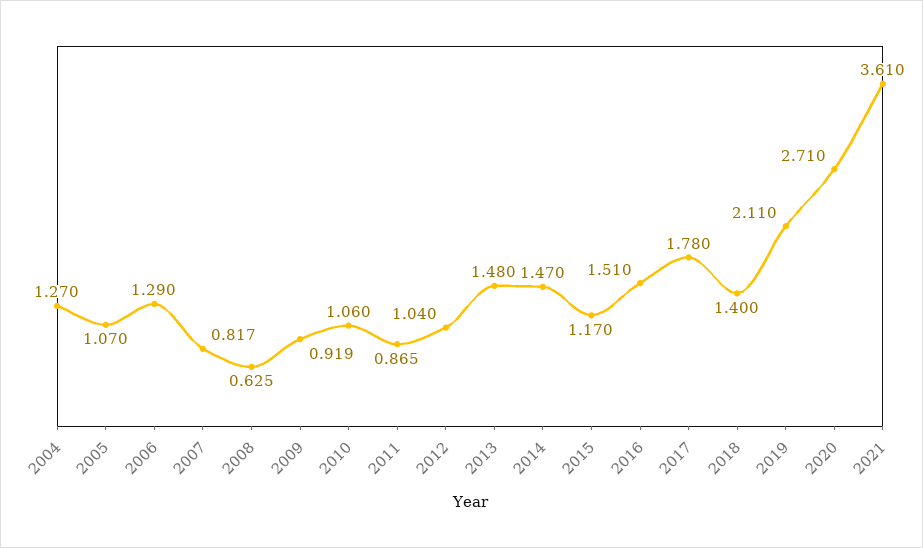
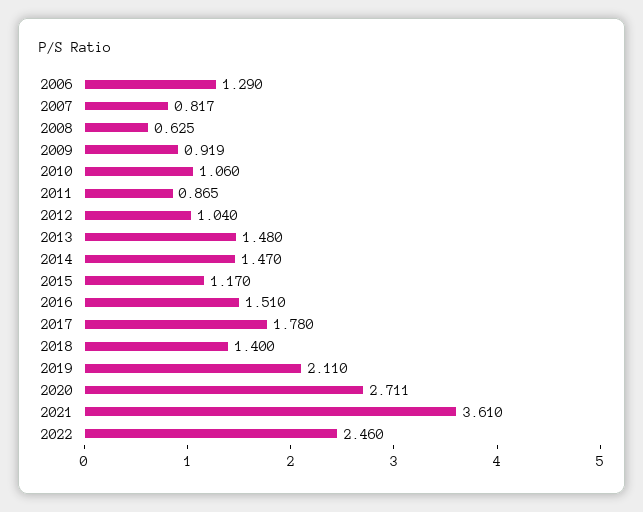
2004: 1.27 -> none
2005: 1.07 -> none
2020: 2.71 -> 2.711
2022: none -> 2.46

